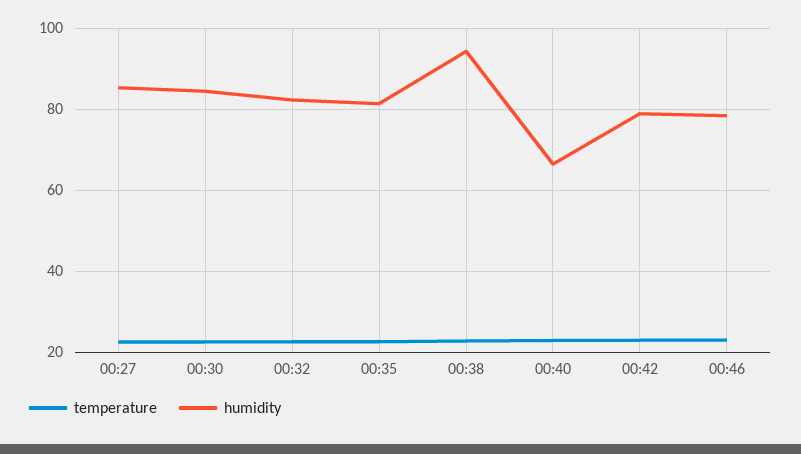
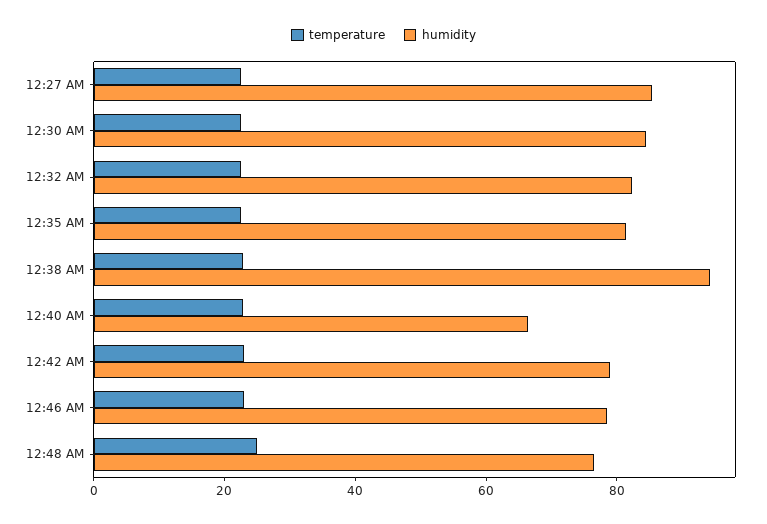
temperature, 12:48 AM: none -> 25
humidity, 12:48 AM: none -> 75

